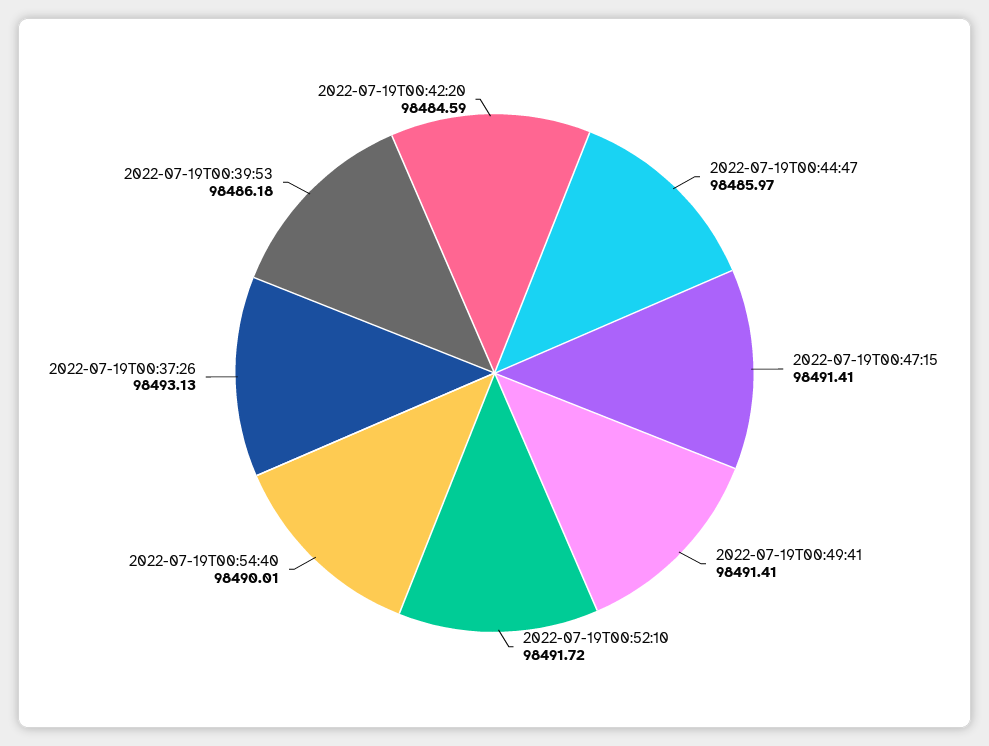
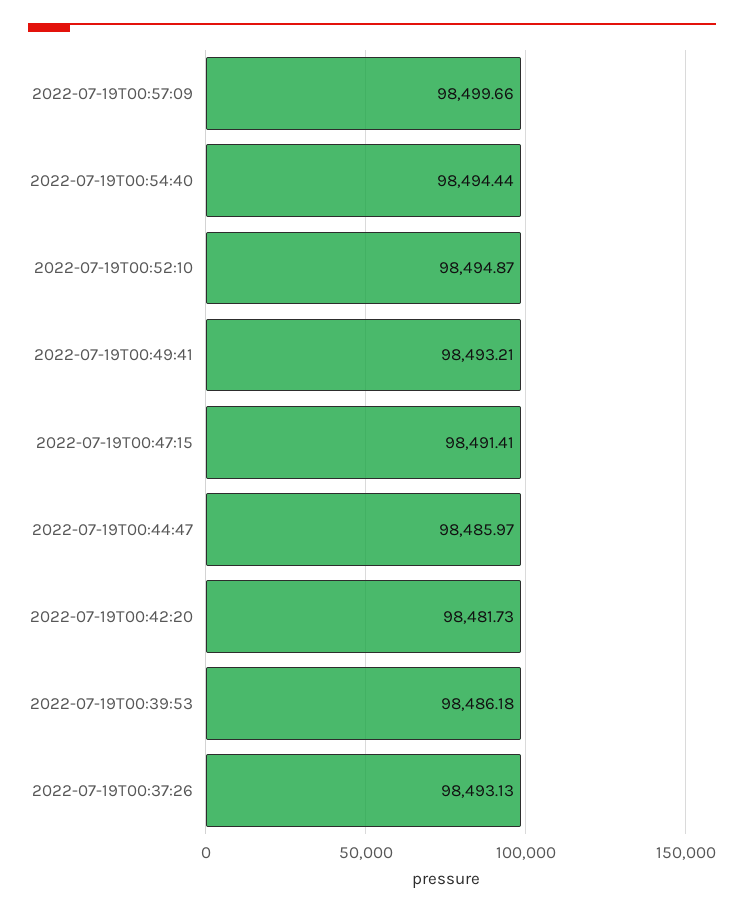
2022-07-19T00:49:41: 98491.41 -> 98493.21
2022-07-19T00:52:10: 98491.72 -> 98494.87
2022-07-19T00:54:40: 98490.01 -> 98494.44
2022-07-19T00:42:20: 98484.59 -> 98481.73
2022-07-19T00:57:09: none -> 98499.66

